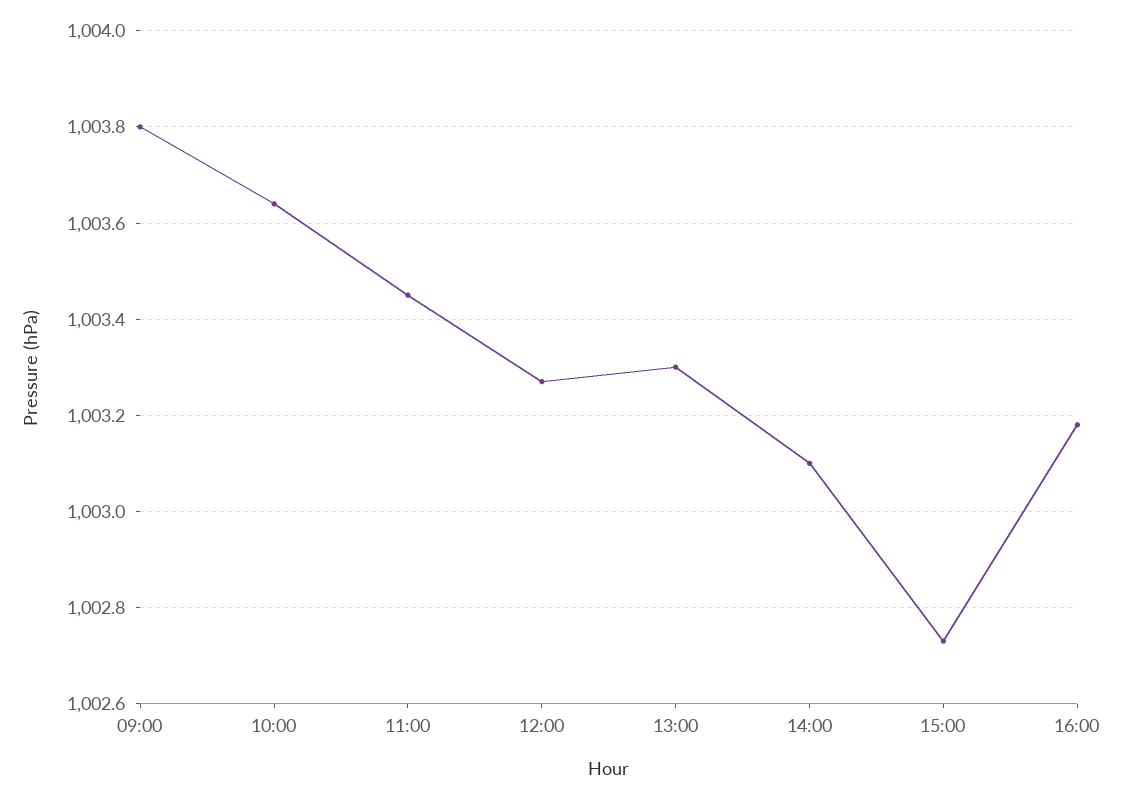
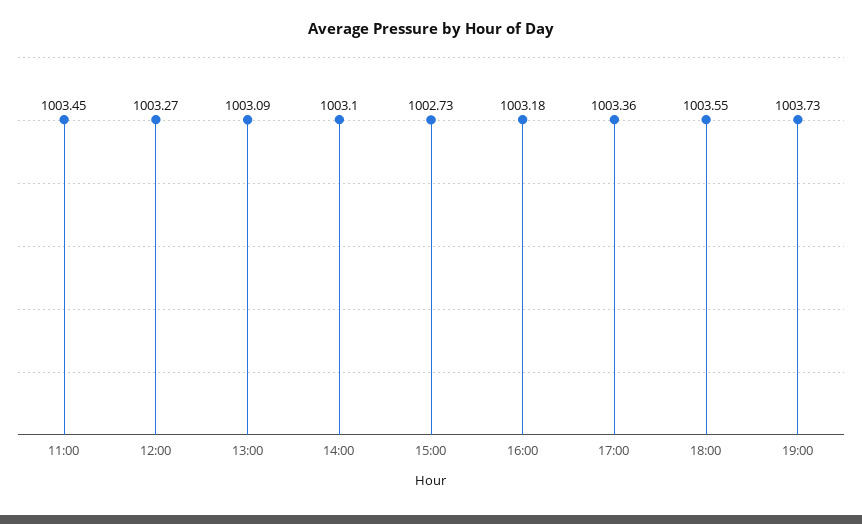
09:00: 1003.8 -> none
10:00: 1003.65 -> none
13:00: 1003.3 -> 1003.09
17:00: none -> 1003.36
18:00: none -> 1003.55
19:00: none -> 1003.73

